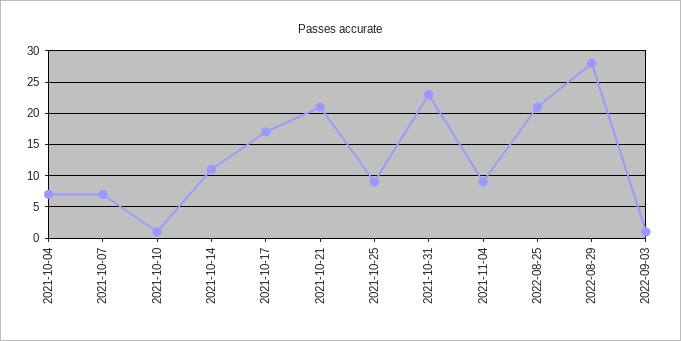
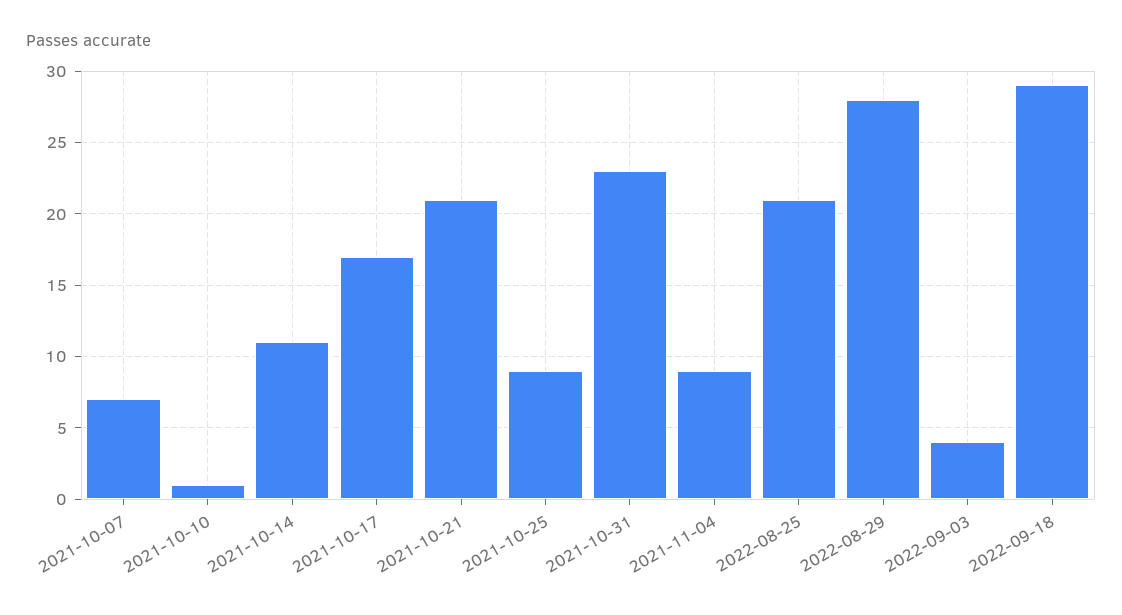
2021-10-04: 7 -> none
2022-09-03: 1 -> 4
2022-09-18: none -> 29

